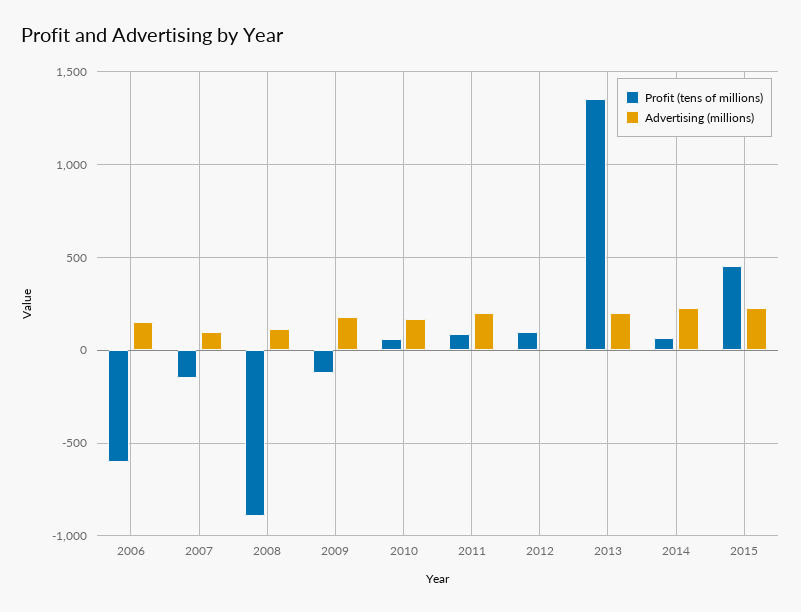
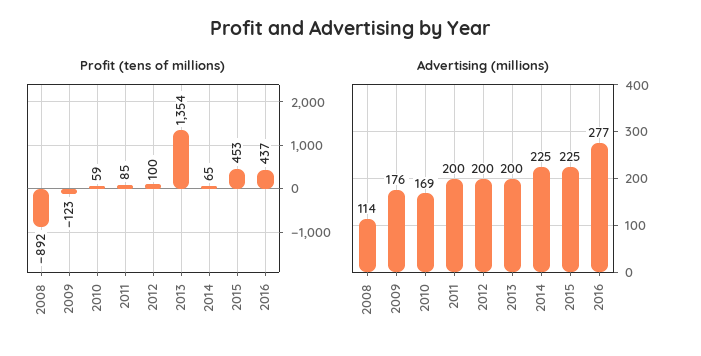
Profit (tens of millions), 2006: -600 -> none
Advertising (millions), 2006: 150 -> none
Profit (tens of millions), 2007: -150 -> none
Advertising (millions), 2007: 100 -> none
Advertising (millions), 2012: 0 -> 200
Profit (tens of millions), 2016: none -> 437
Advertising (millions), 2016: none -> 277

